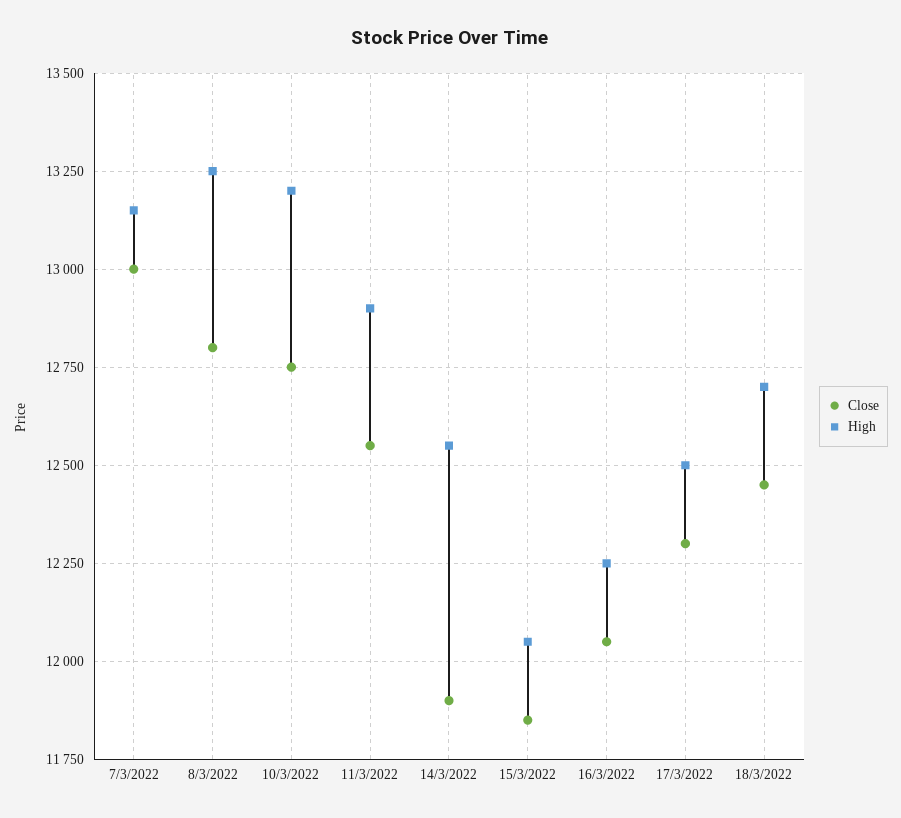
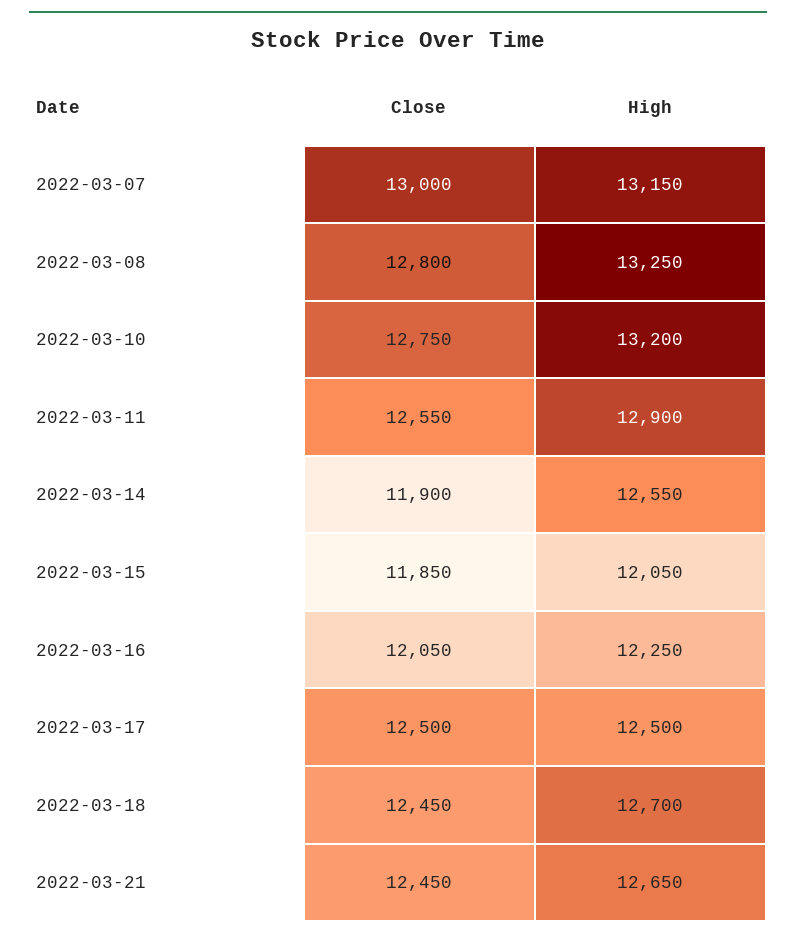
Close, 17/3/2022: 12300 -> 12500
Close, 2022-03-21: none -> 12450
High, 2022-03-21: none -> 12650

